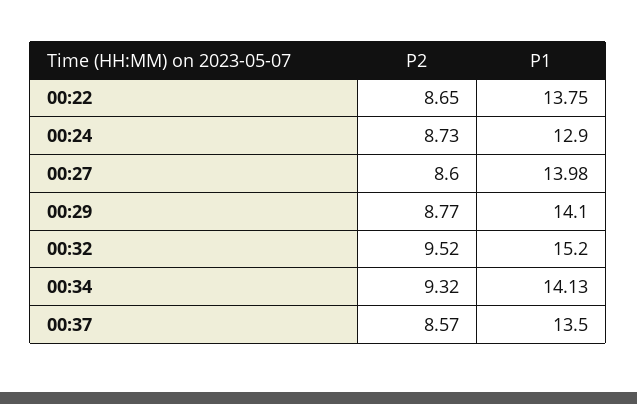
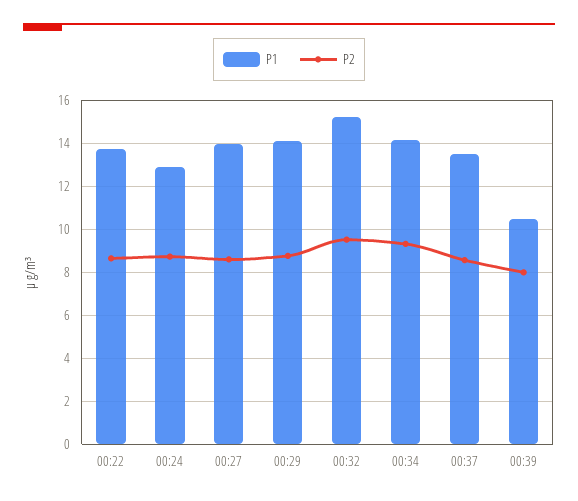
P1, 00:39: none -> 10.5
P2, 00:39: none -> 8

